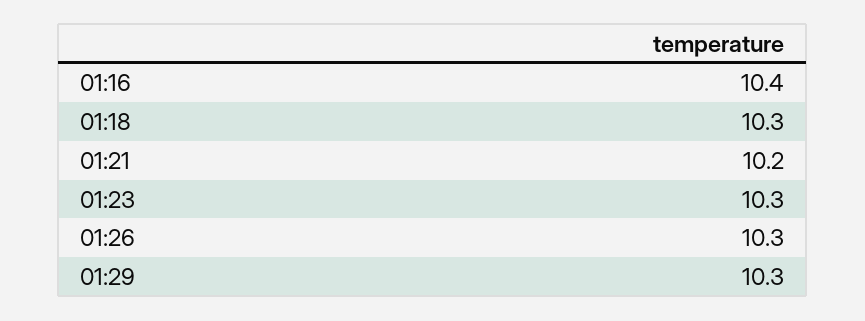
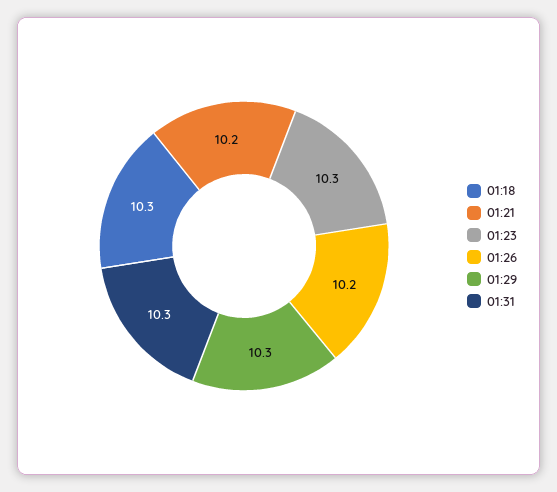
01:16: 10.4 -> none
01:26: 10.3 -> 10.2
01:31: none -> 10.3

